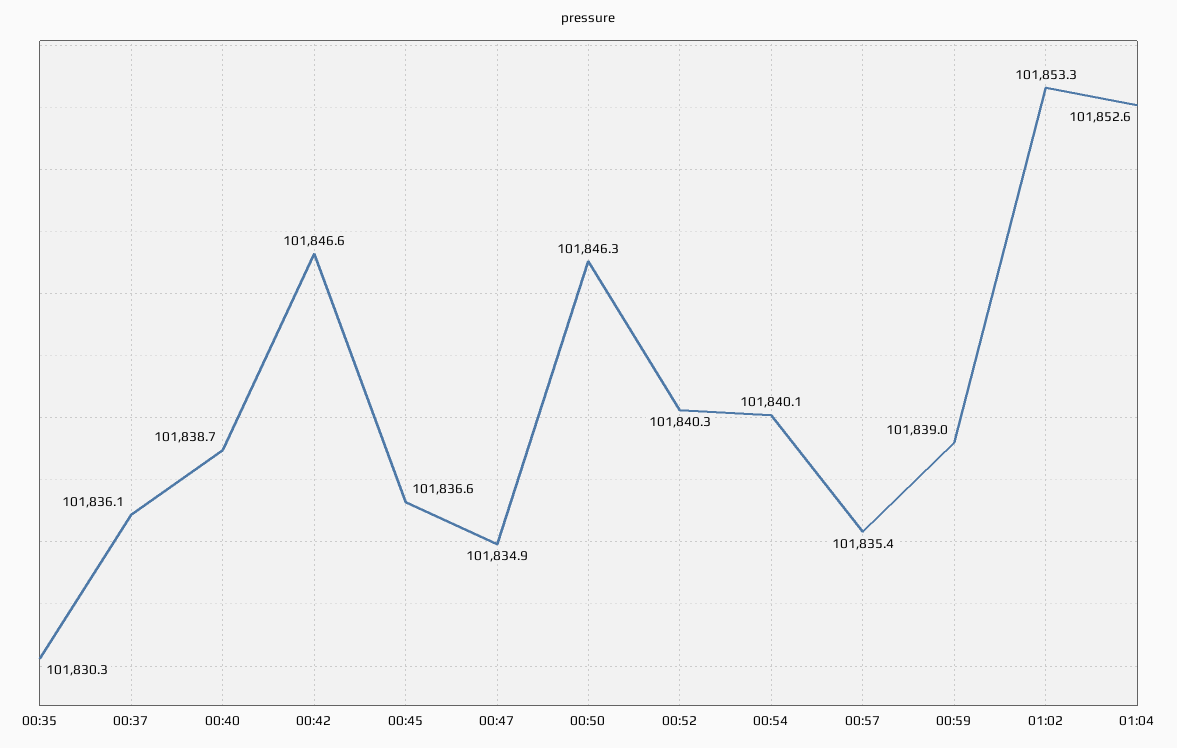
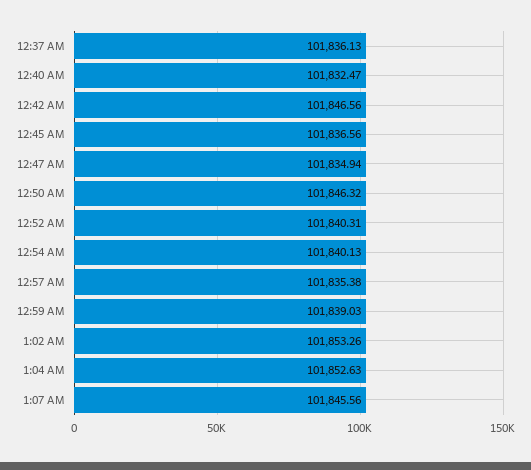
00:35: 101830.3 -> none
00:40: 101838.7 -> 101832.47
1:07 AM: none -> 101845.56

